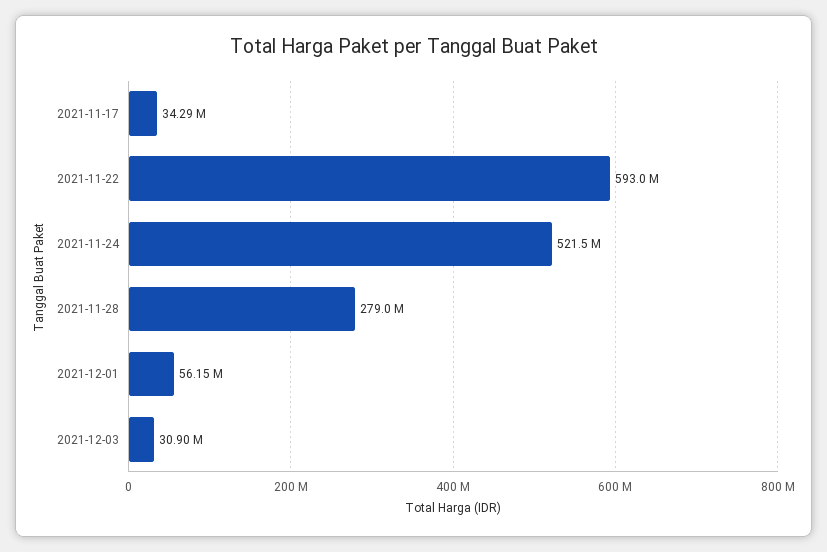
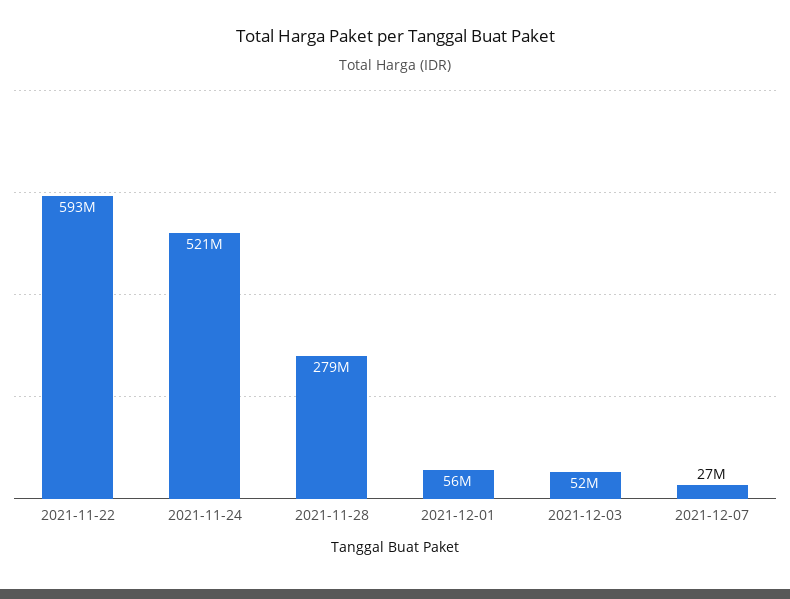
2021-11-17: 34290000 -> none
2021-12-03: 30900000 -> 52000000
2021-12-07: none -> 27000000

